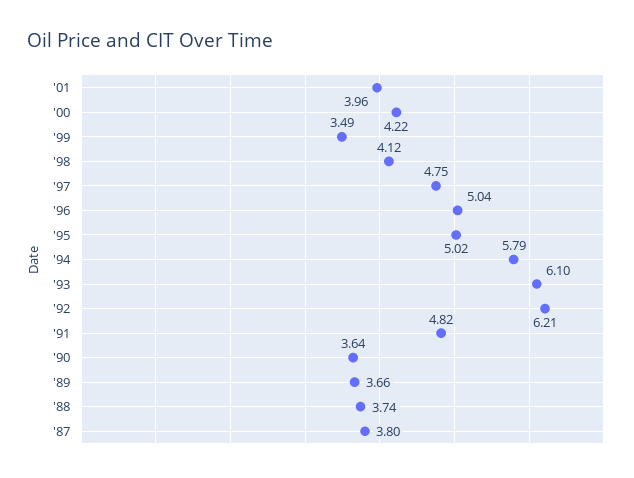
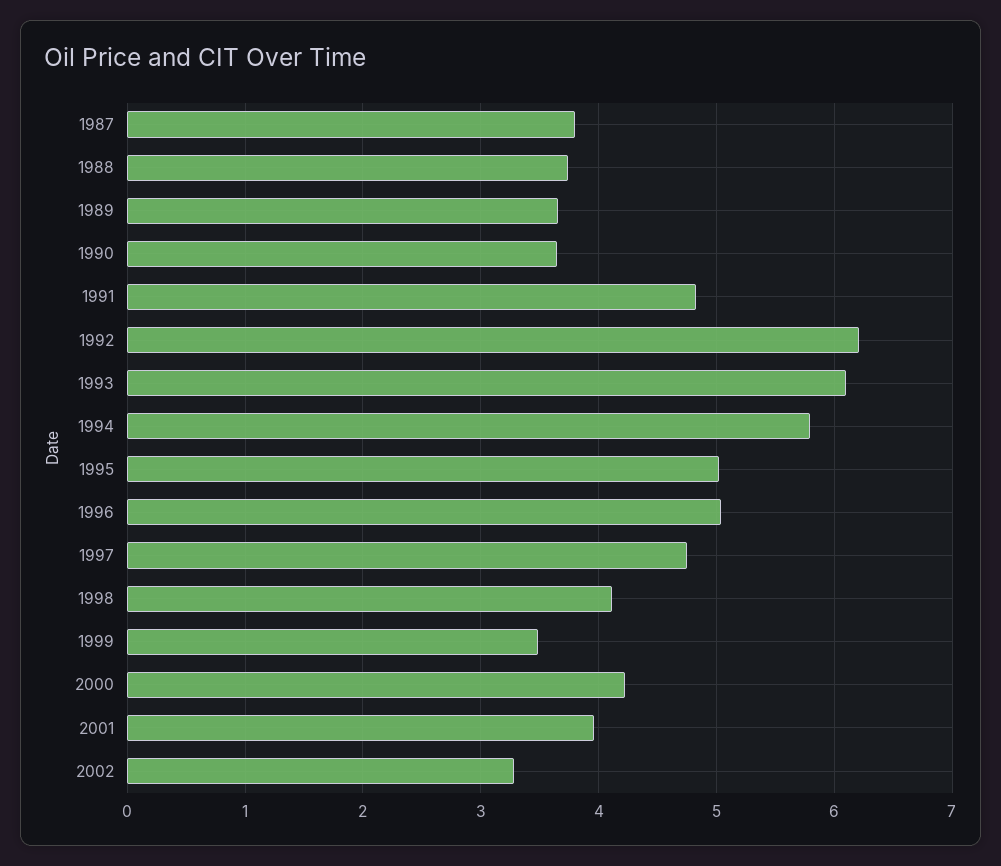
2002: none -> 3.3

